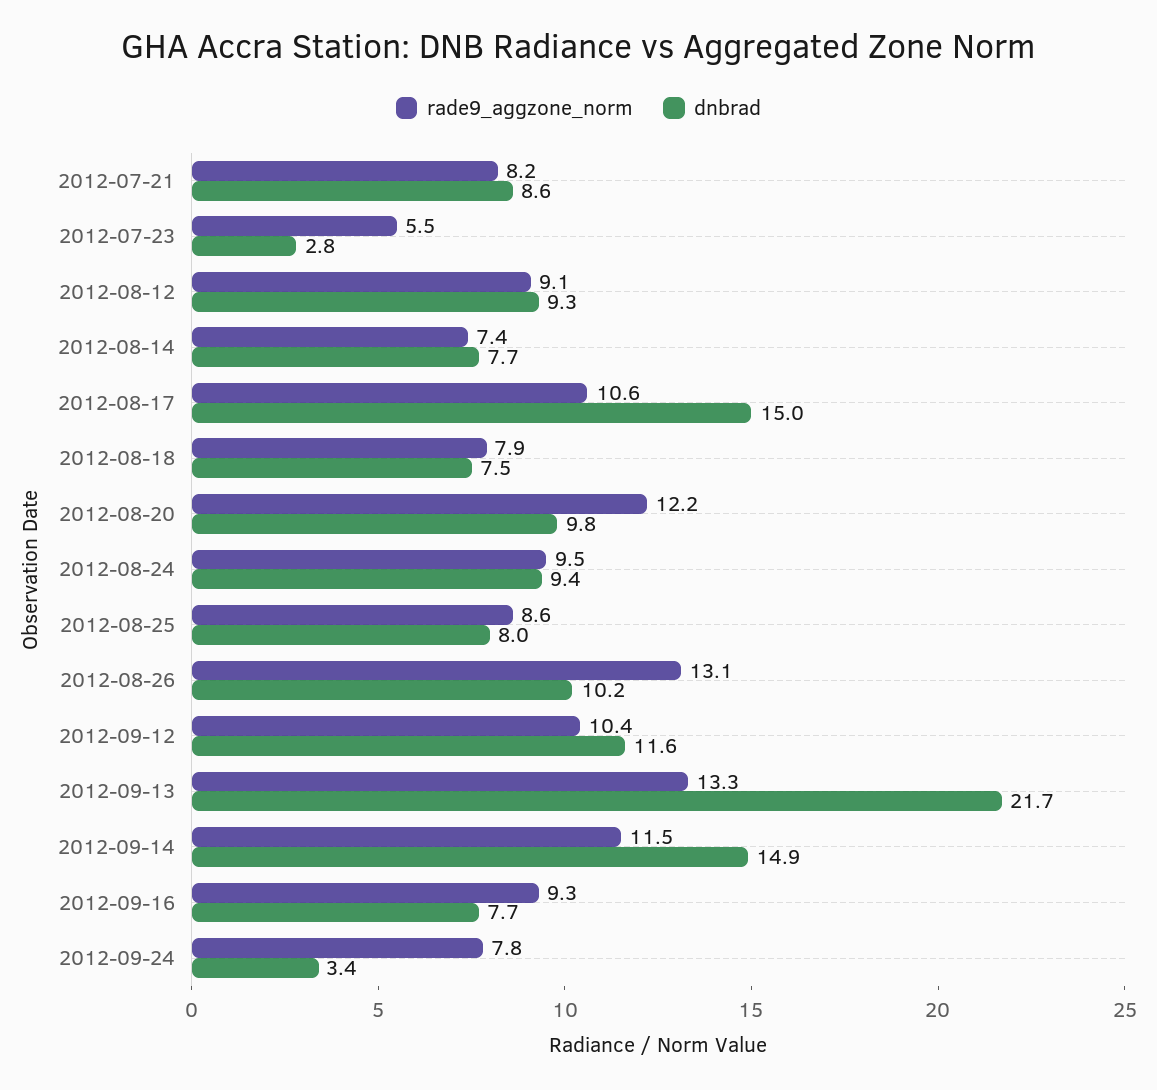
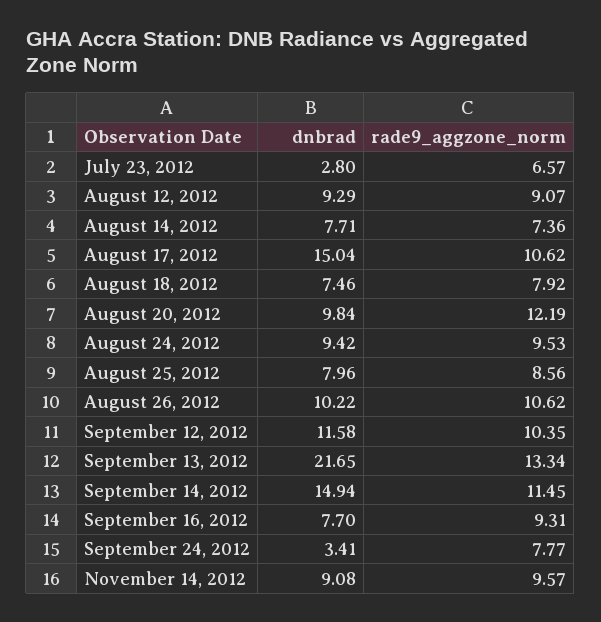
rade9_aggzone_norm, 2012-07-21: 8.2 -> none
dnbrad, 2012-07-21: 8.6 -> none
rade9_aggzone_norm, 2012-07-23: 5.5 -> 6.57
rade9_aggzone_norm, 2012-08-26: 13.1 -> 10.62
dnbrad, November 14, 2012: none -> 9.08
rade9_aggzone_norm, November 14, 2012: none -> 9.57

